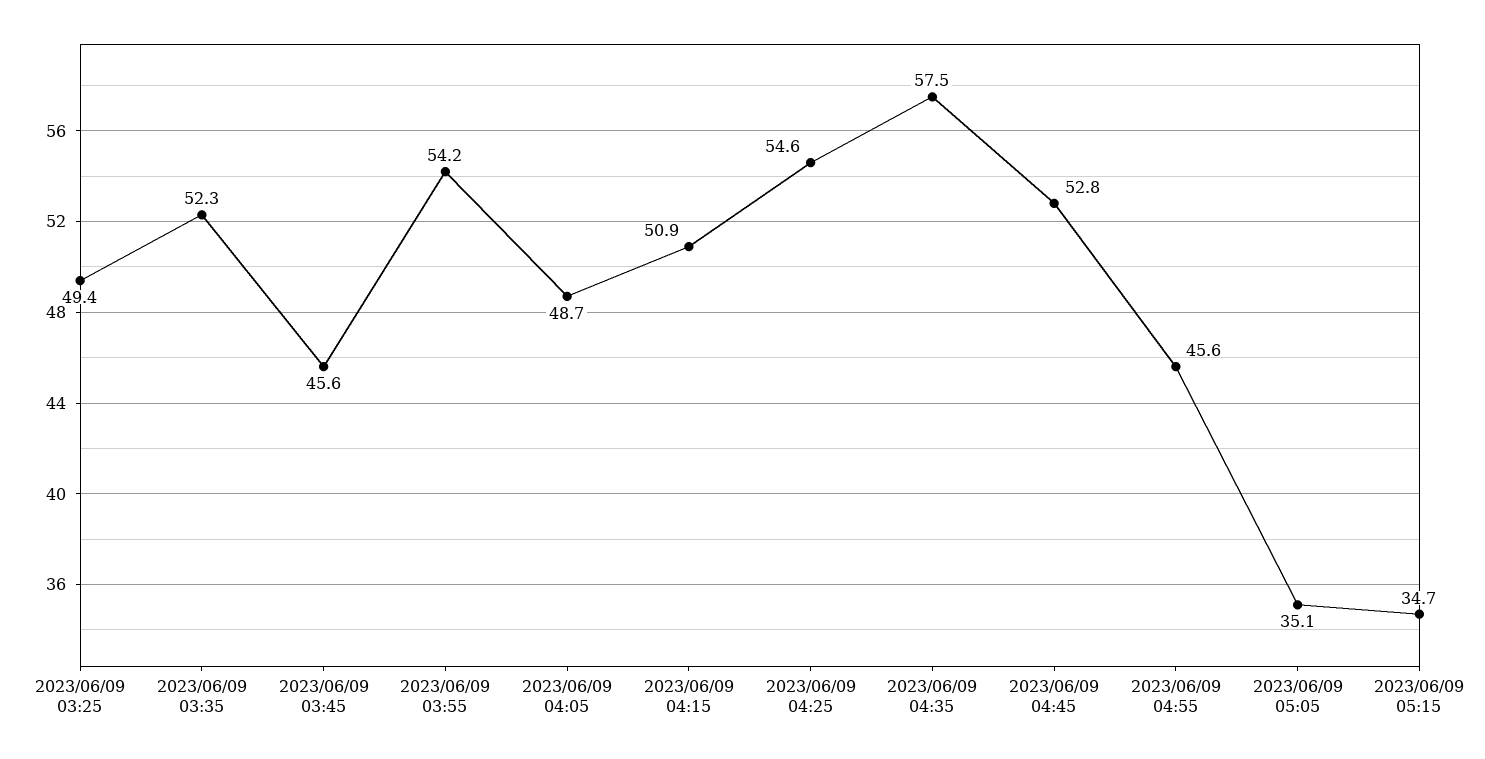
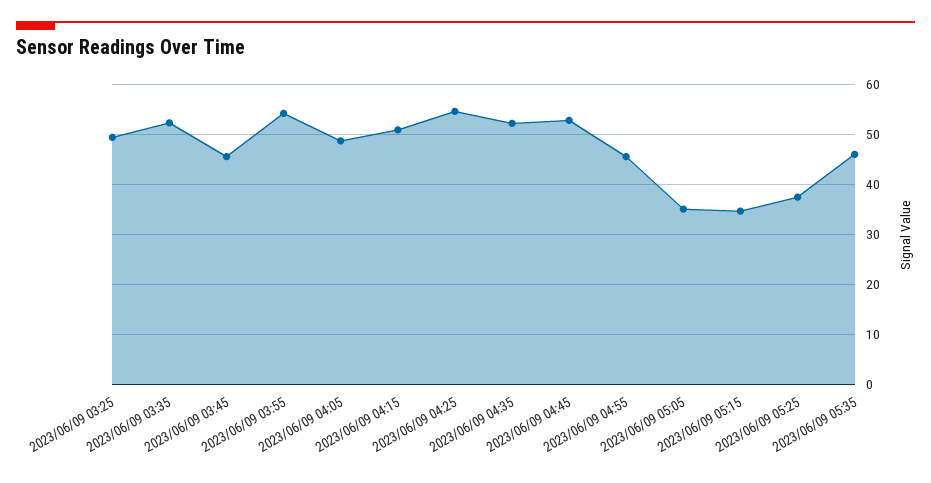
2023/06/09 04:35: 57.5 -> 52
2023/06/09 05:25: none -> 38
2023/06/09 05:35: none -> 46

